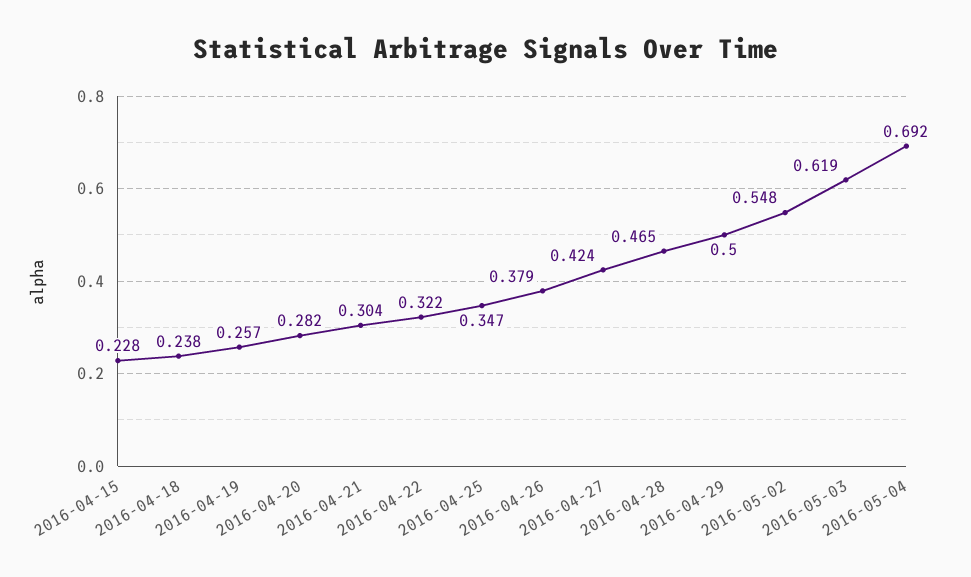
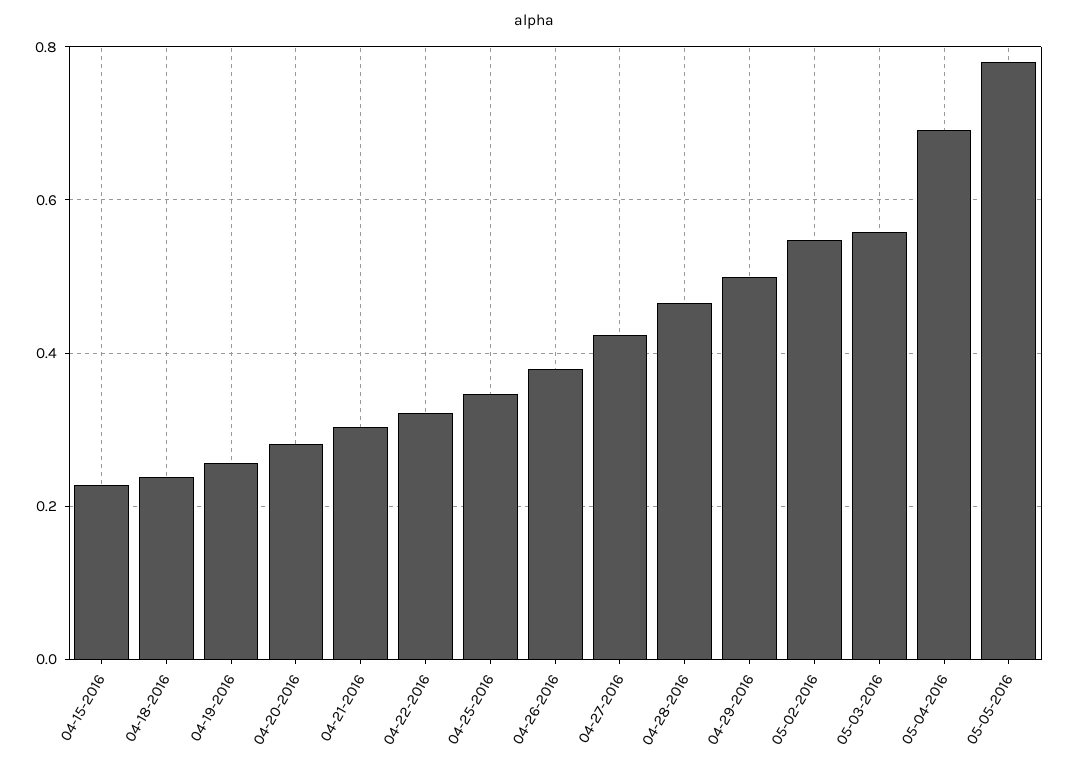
2016-05-03: 0.619 -> 0.56
05-05-2016: none -> 0.78

